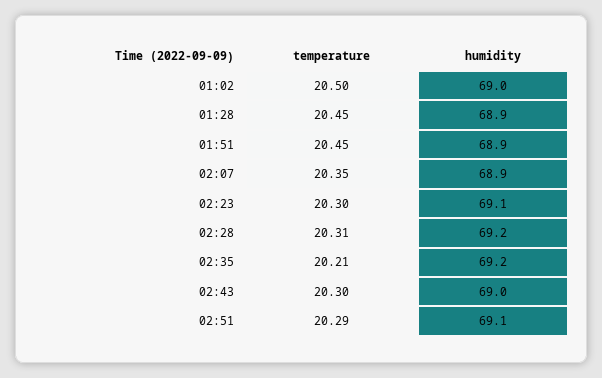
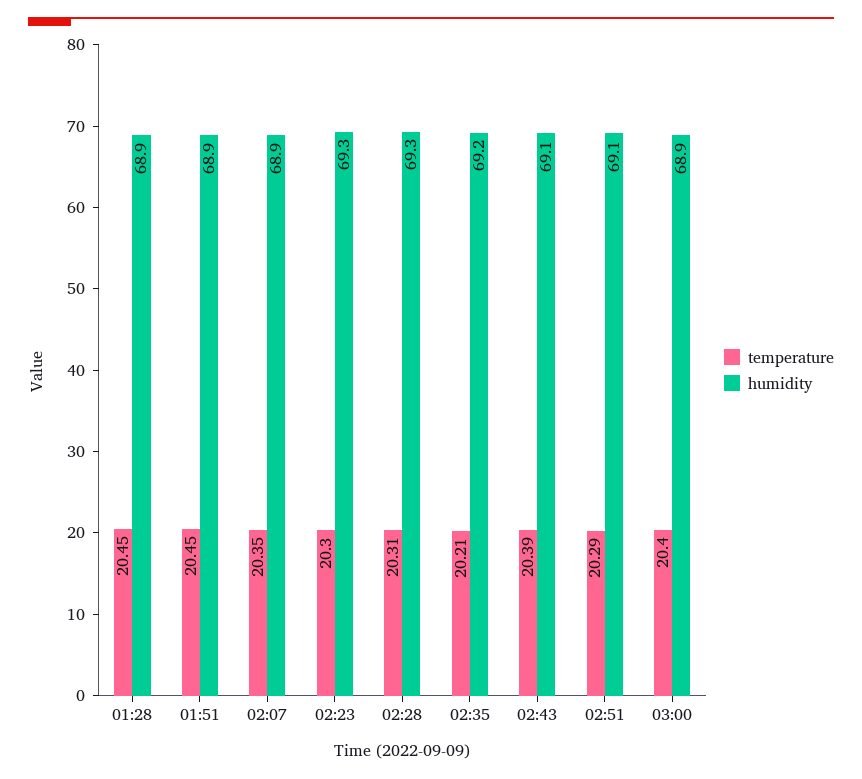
temperature, 01:02: 20.5 -> none
humidity, 01:02: 69 -> none
humidity, 02:23: 69.1 -> 69.3
humidity, 02:28: 69.2 -> 69.3
temperature, 02:43: 20.3 -> 20.39
humidity, 02:43: 69 -> 69.1
temperature, 03:00: none -> 20.4
humidity, 03:00: none -> 68.9

